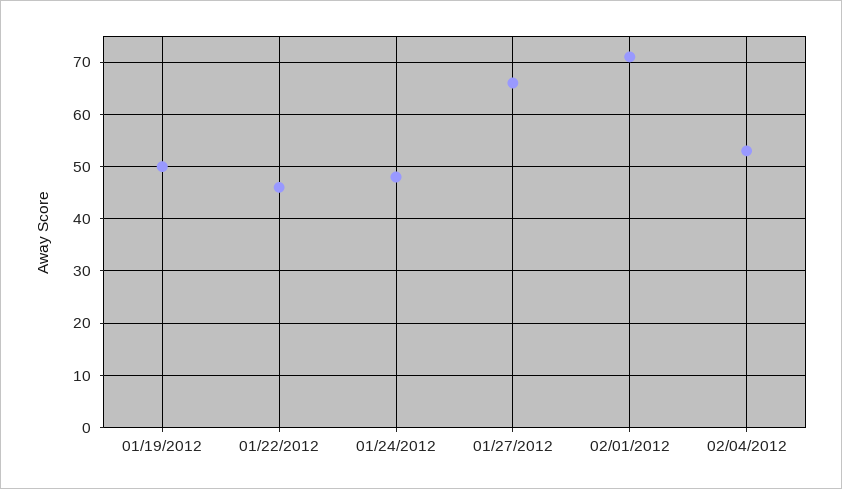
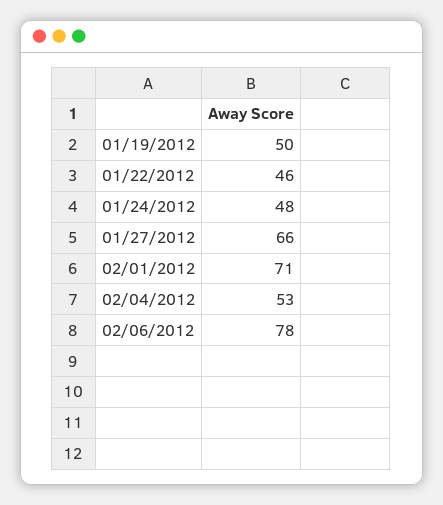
02/06/2012: none -> 78

